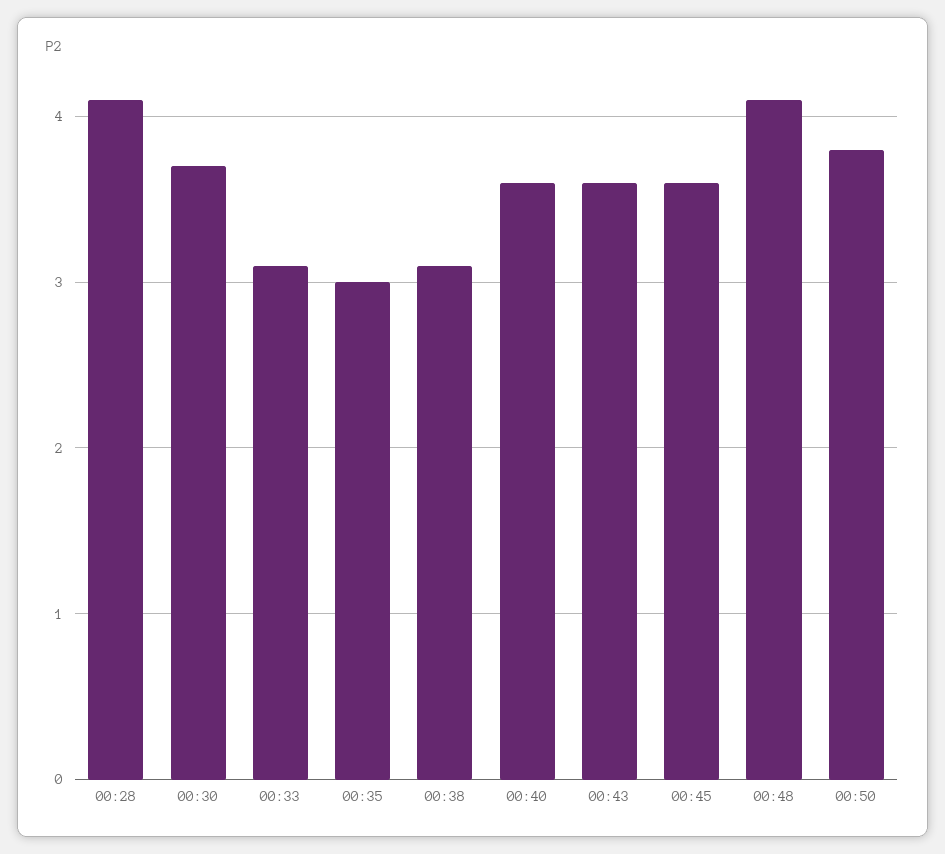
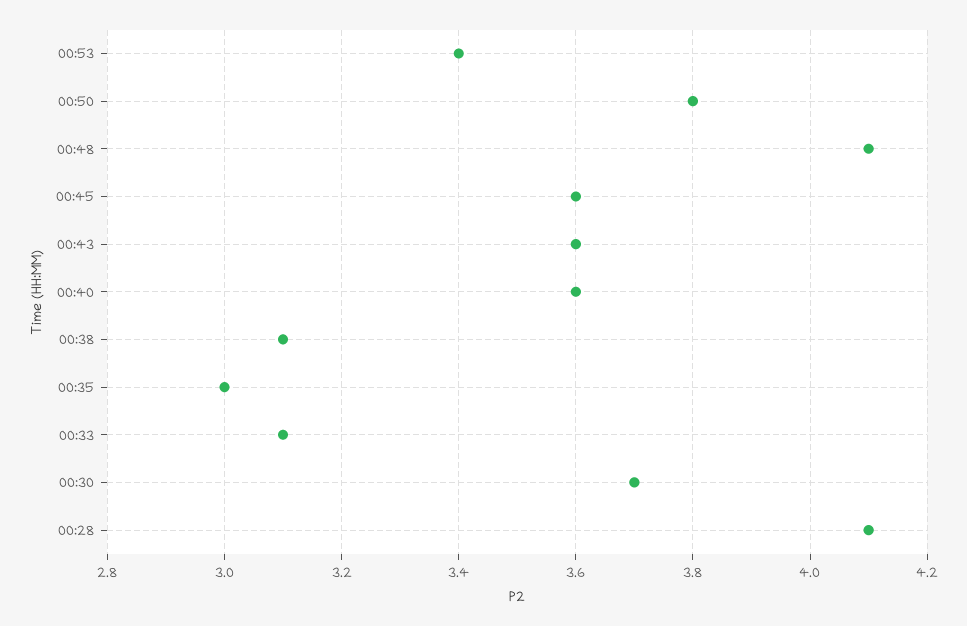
00:53: none -> 3.4

